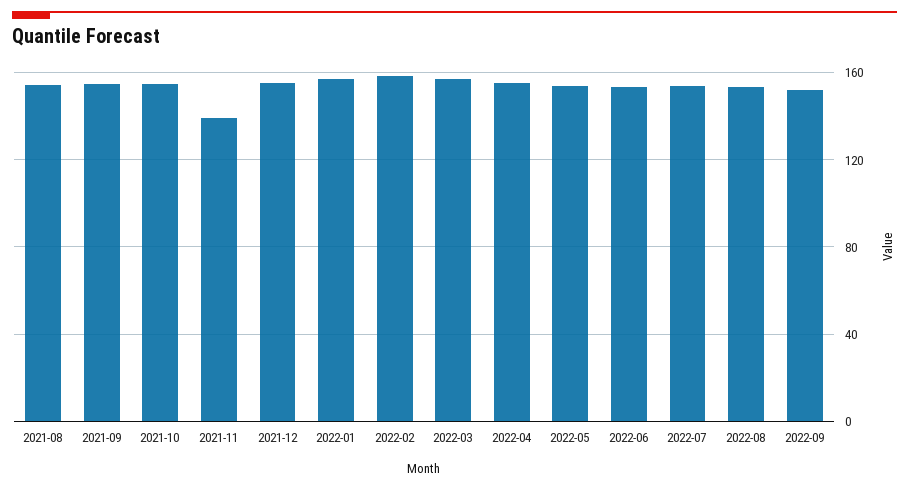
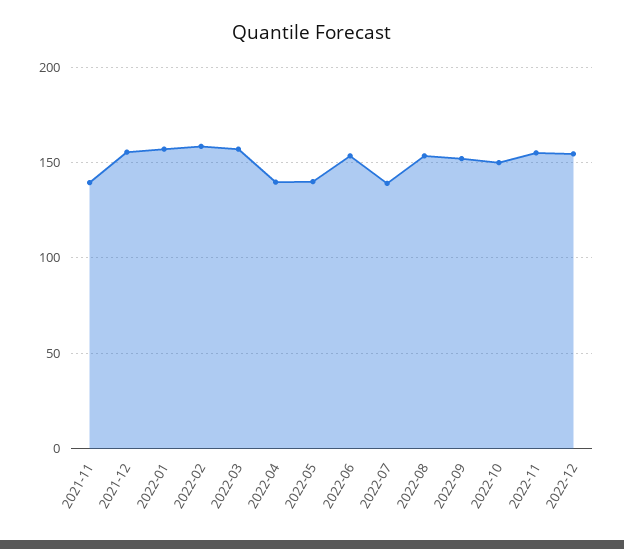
2021-08: 155 -> none
2021-09: 155 -> none
2021-10: 155 -> none
2022-04: 155 -> 140
2022-05: 155 -> 140
2022-07: 155 -> 140
2022-10: none -> 150
2022-11: none -> 155
2022-12: none -> 155

